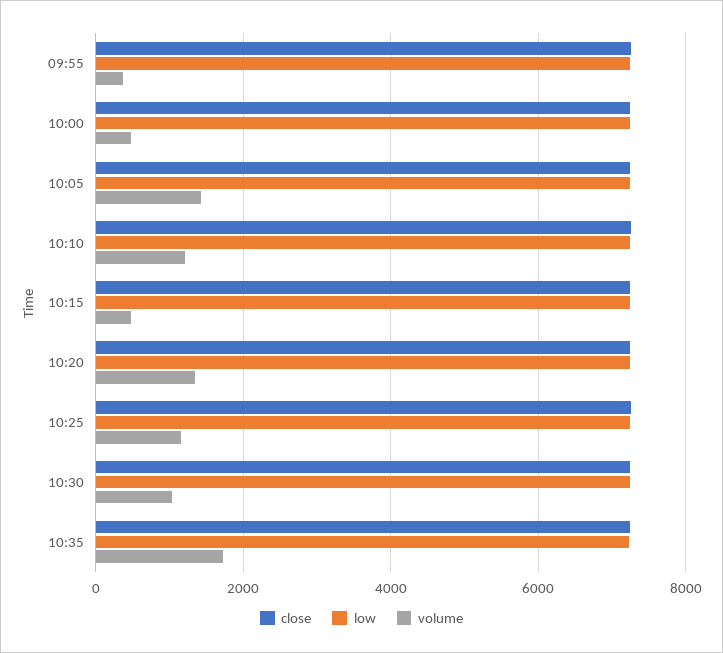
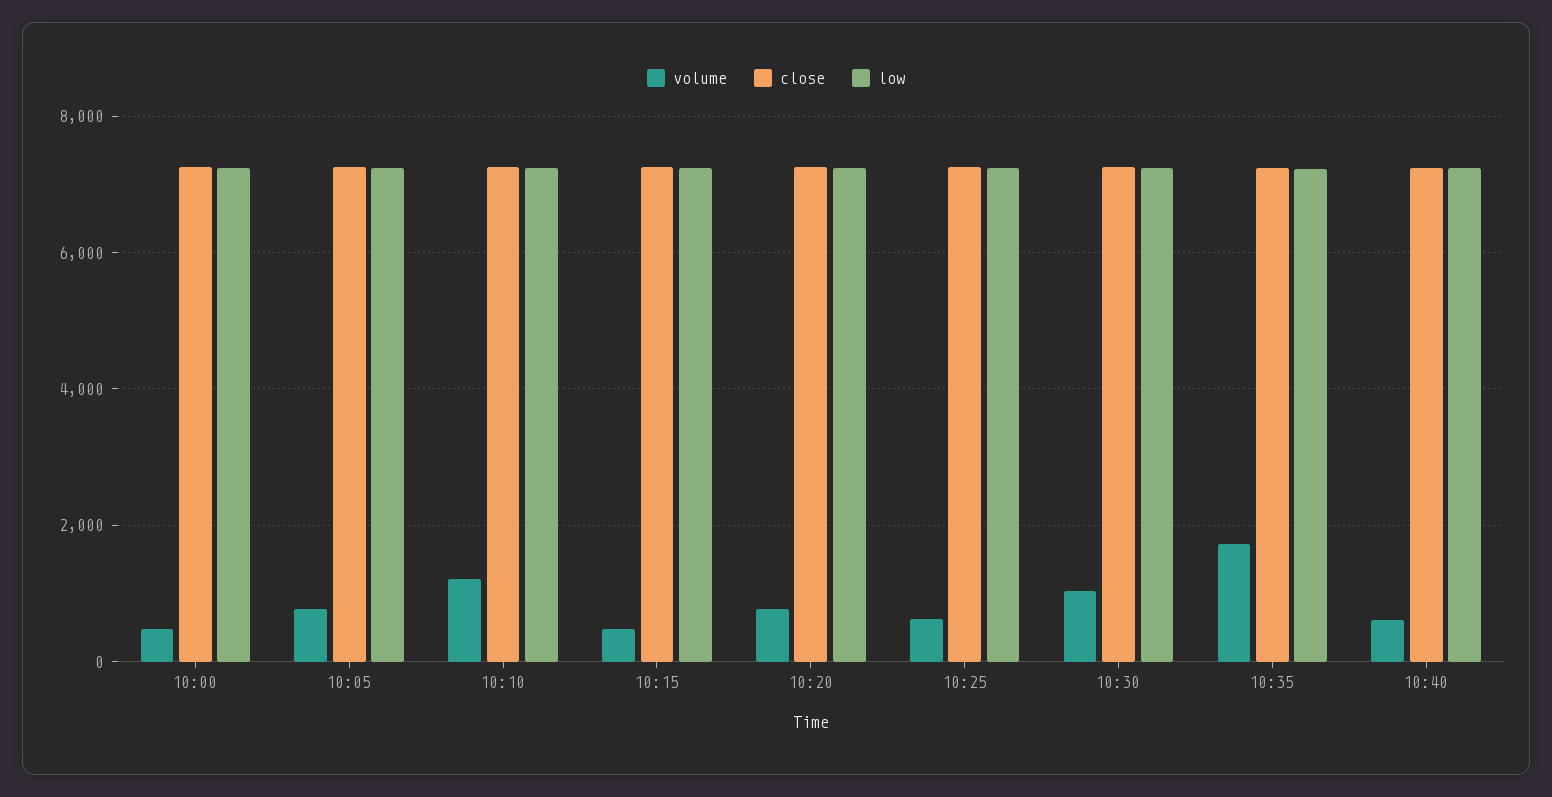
close, 09:55: 7200 -> none
low, 09:55: 7200 -> none
volume, 09:55: 400 -> none
volume, 10:05: 1400 -> 800
volume, 10:20: 1400 -> 800
volume, 10:25: 1200 -> 600
volume, 10:40: none -> 600
close, 10:40: none -> 7200
low, 10:40: none -> 7200

